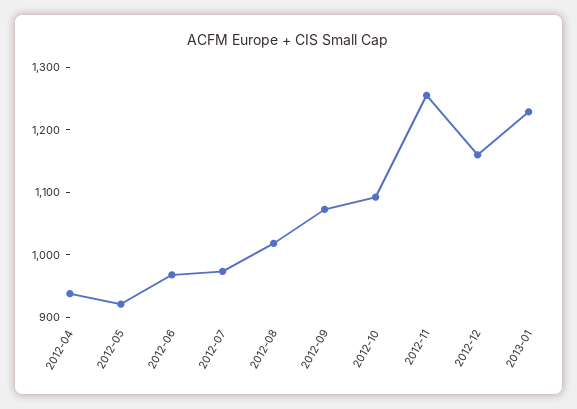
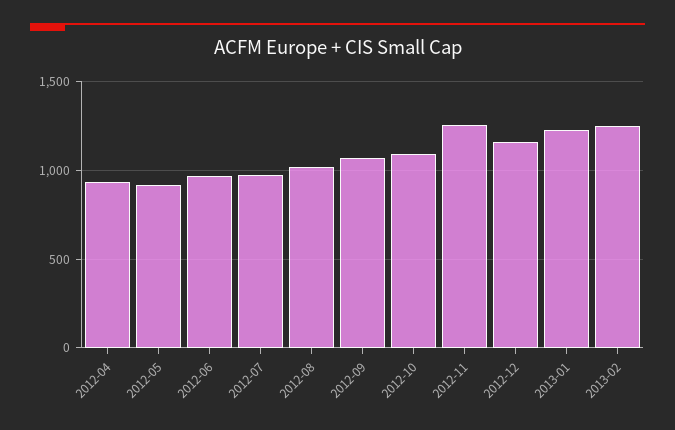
2013-02: none -> 1250

